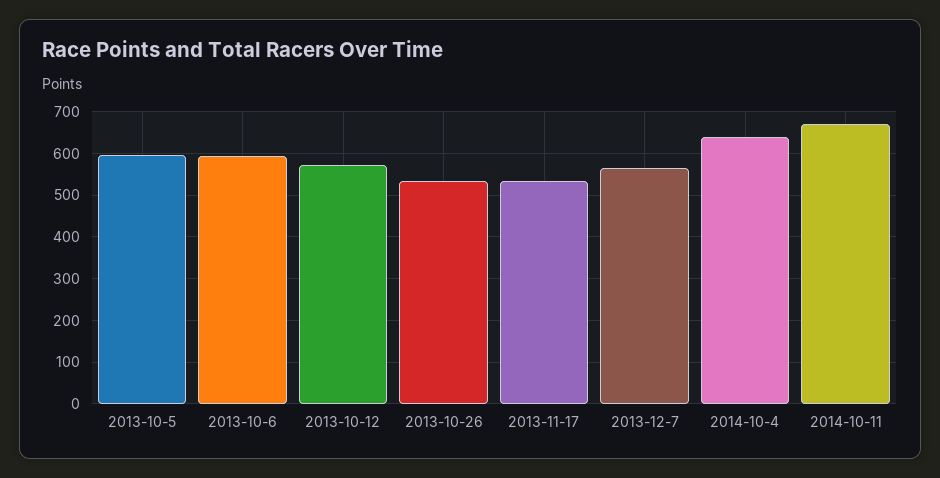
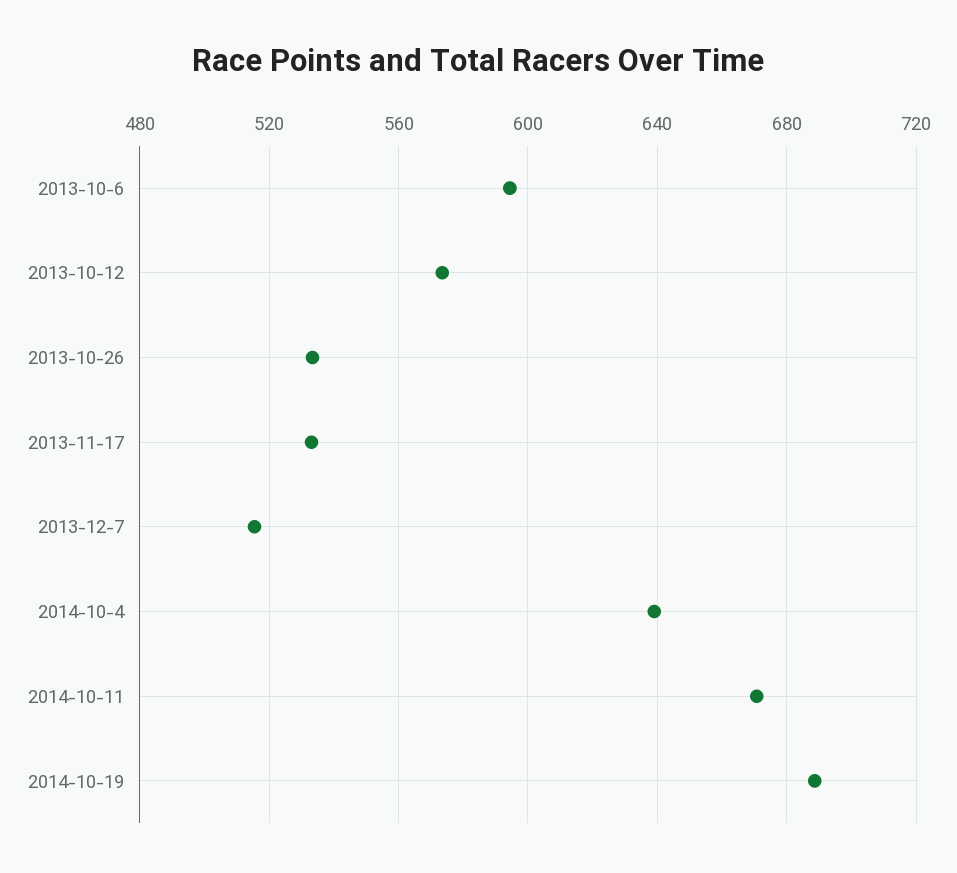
2013-10-5: 600 -> none
2013-12-7: 560 -> 515
2014-10-19: none -> 690

